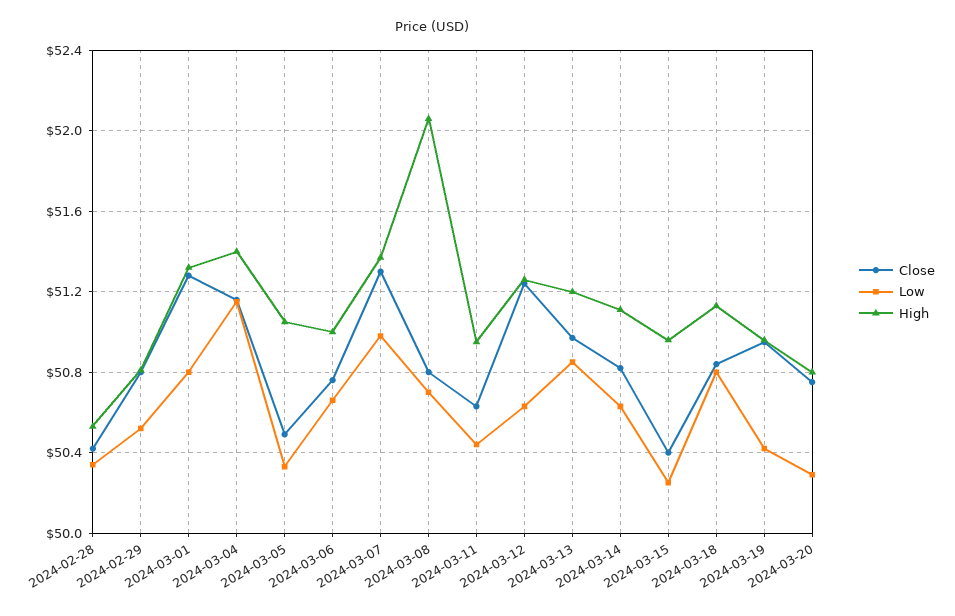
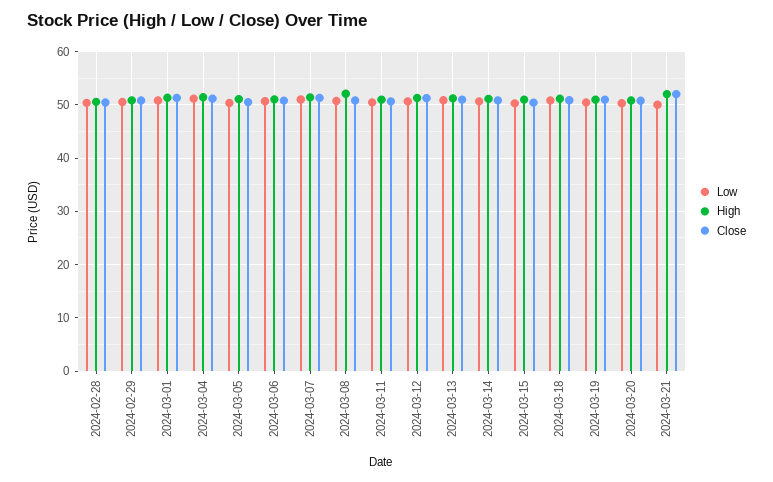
Low, 2024-03-21: none -> 50
High, 2024-03-21: none -> 52
Close, 2024-03-21: none -> 52

